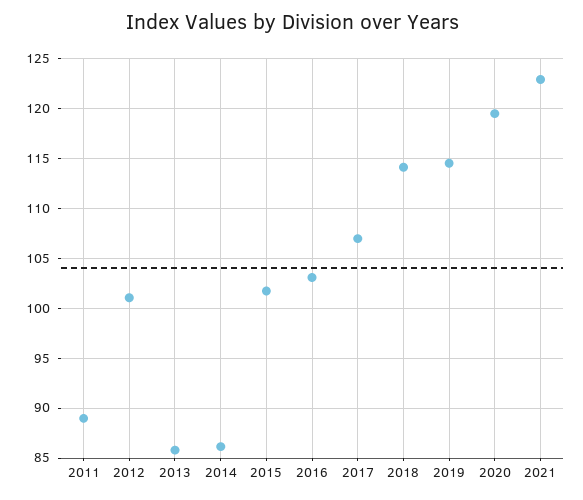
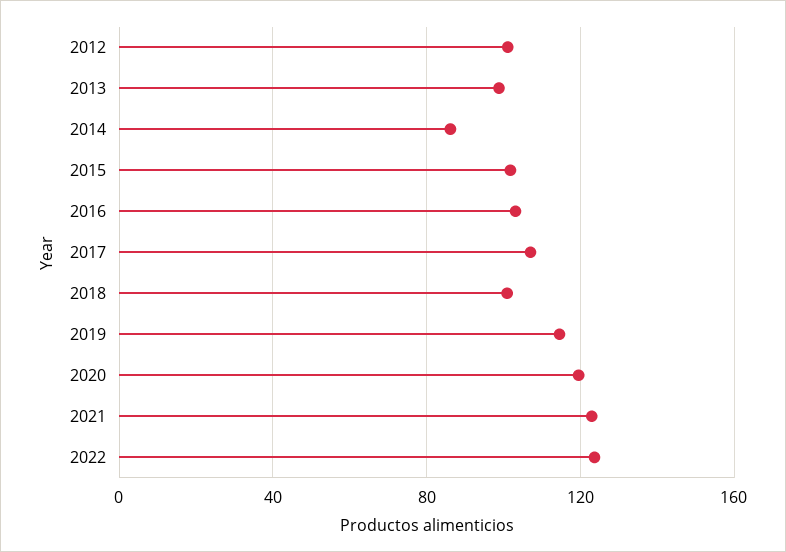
2011: 89 -> none
2013: 86 -> 100
2018: 114 -> 100
2022: none -> 125

